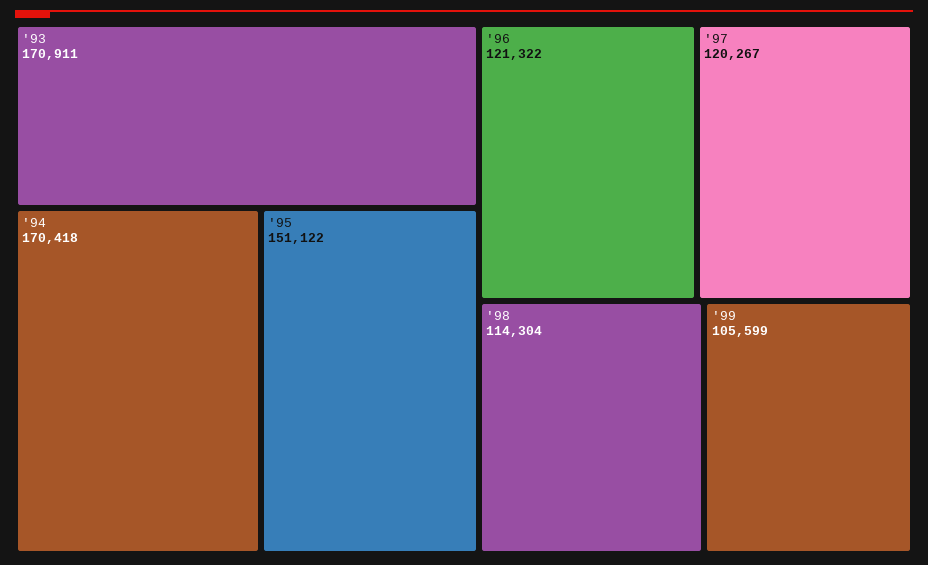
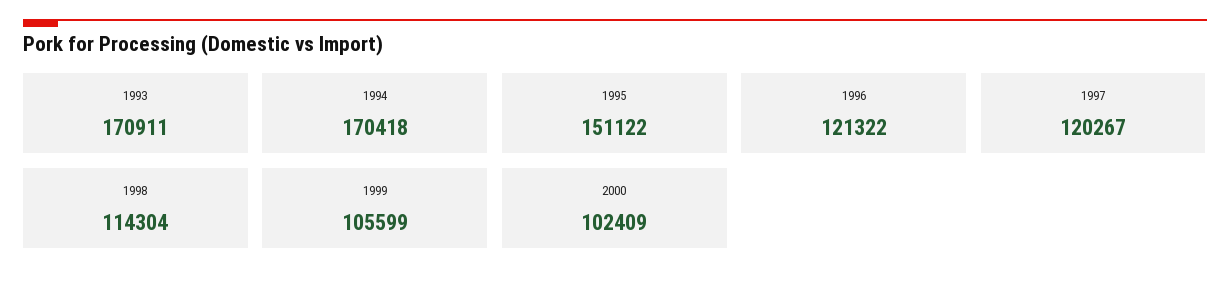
2000: none -> 102409

